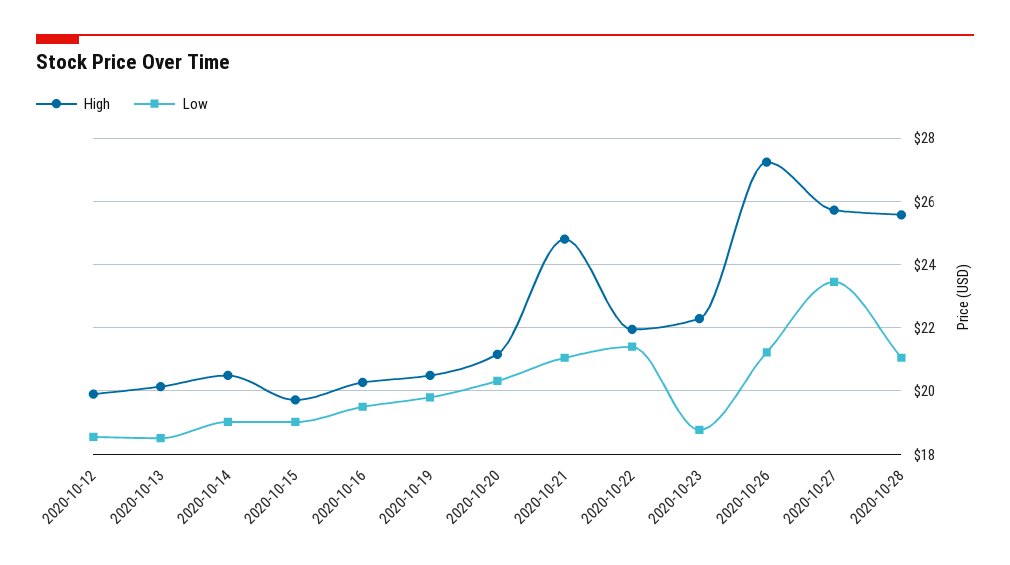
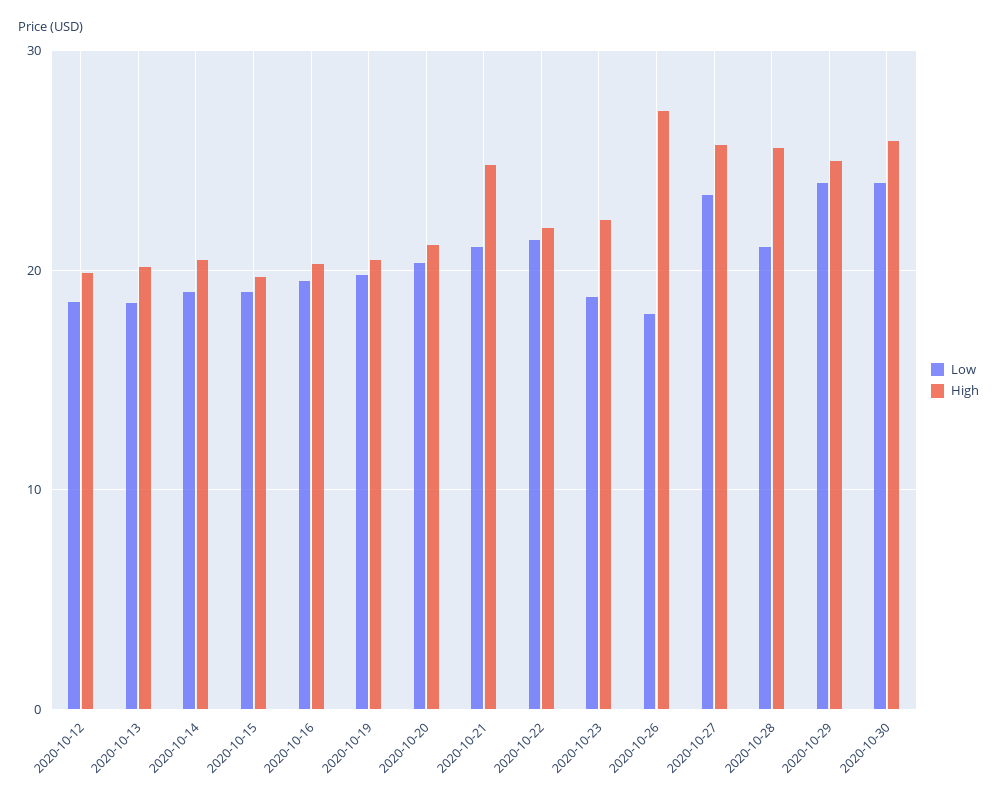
Low, 2020-10-26: 21.2 -> 18
Low, 2020-10-29: none -> 24
High, 2020-10-29: none -> 25
Low, 2020-10-30: none -> 24
High, 2020-10-30: none -> 26

